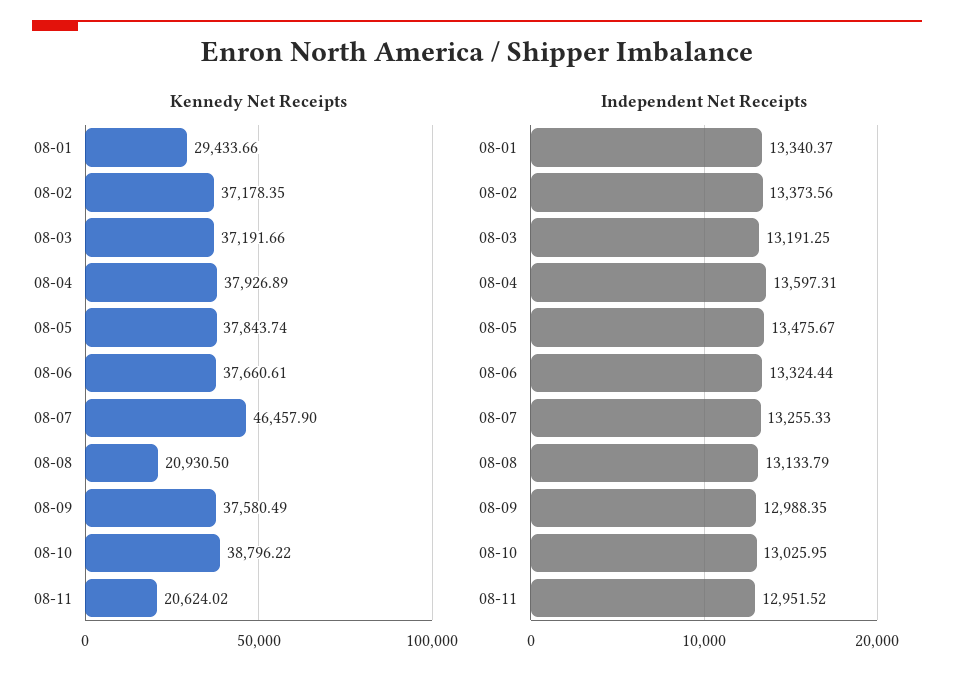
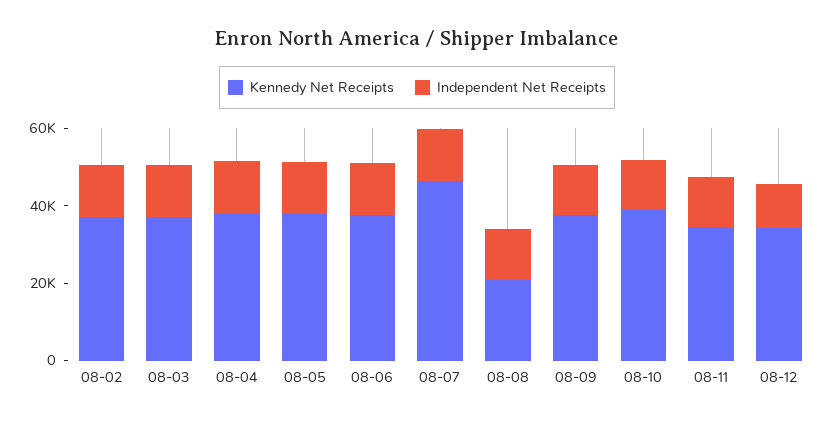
Kennedy Net Receipts, 08-01: 29433.66 -> none
Kennedy Net Receipts, 08-11: 20624.02 -> 35000
Independent Net Receipts, 08-01: 13340.37 -> none
Kennedy Net Receipts, 08-12: none -> 35000
Independent Net Receipts, 08-12: none -> 10000

